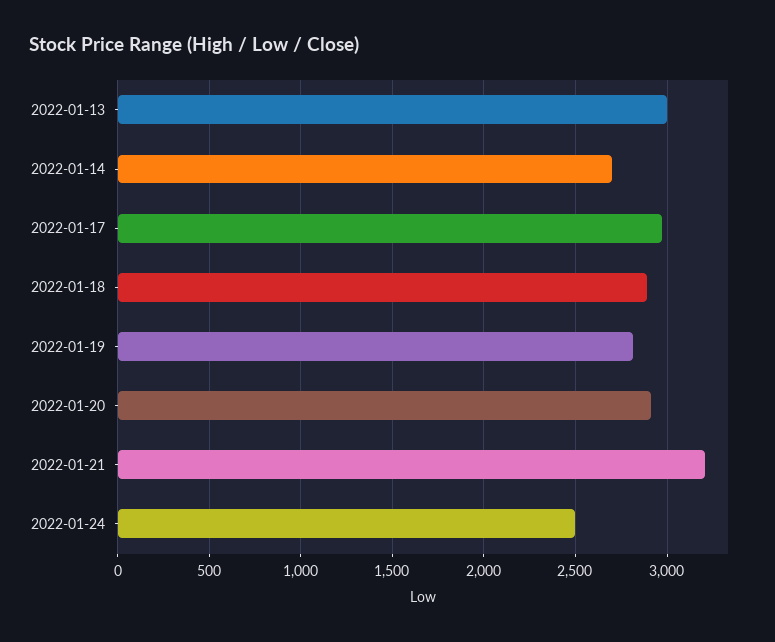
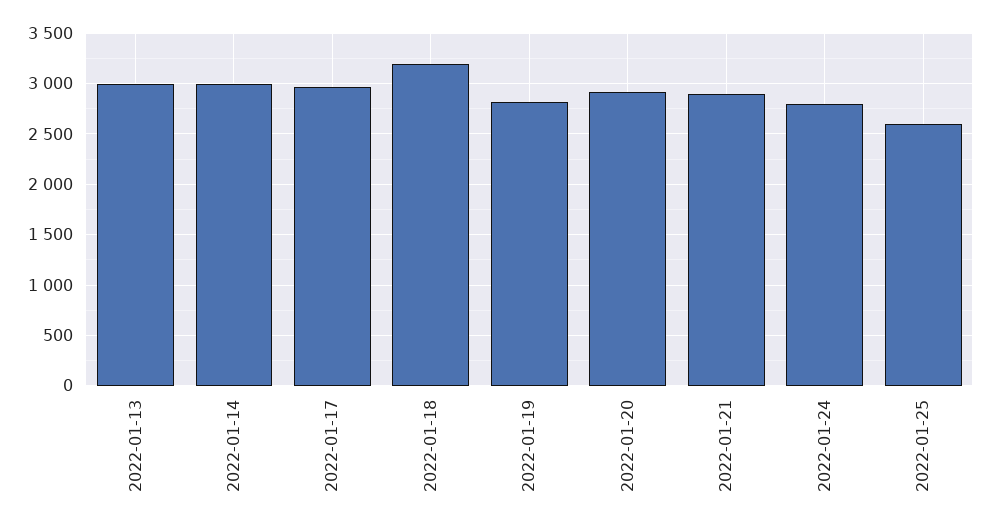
2022-01-14: 2700 -> 3000
2022-01-18: 2900 -> 3200
2022-01-21: 3200 -> 2900
2022-01-24: 2500 -> 2800
2022-01-25: none -> 2600

